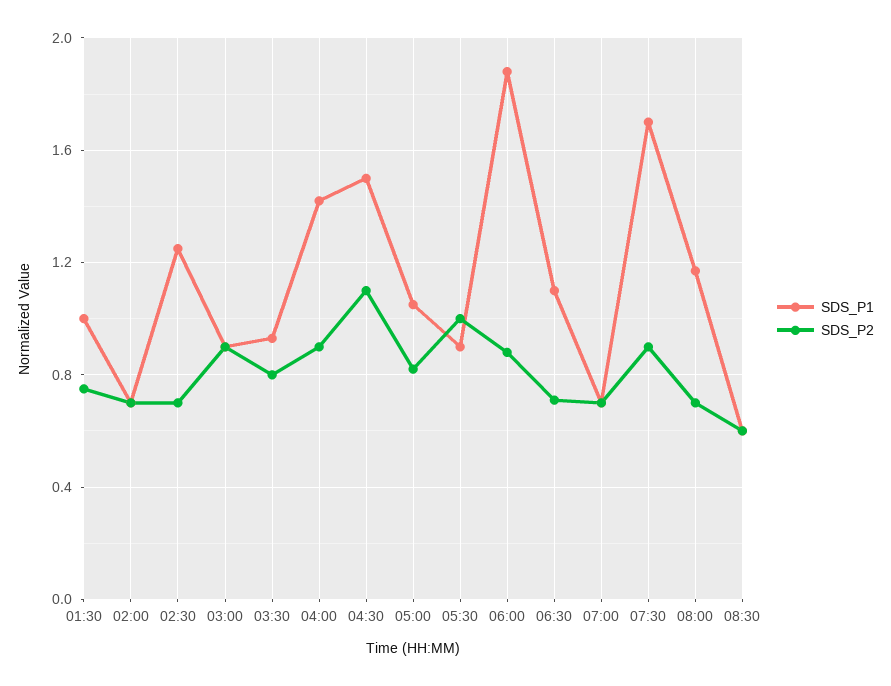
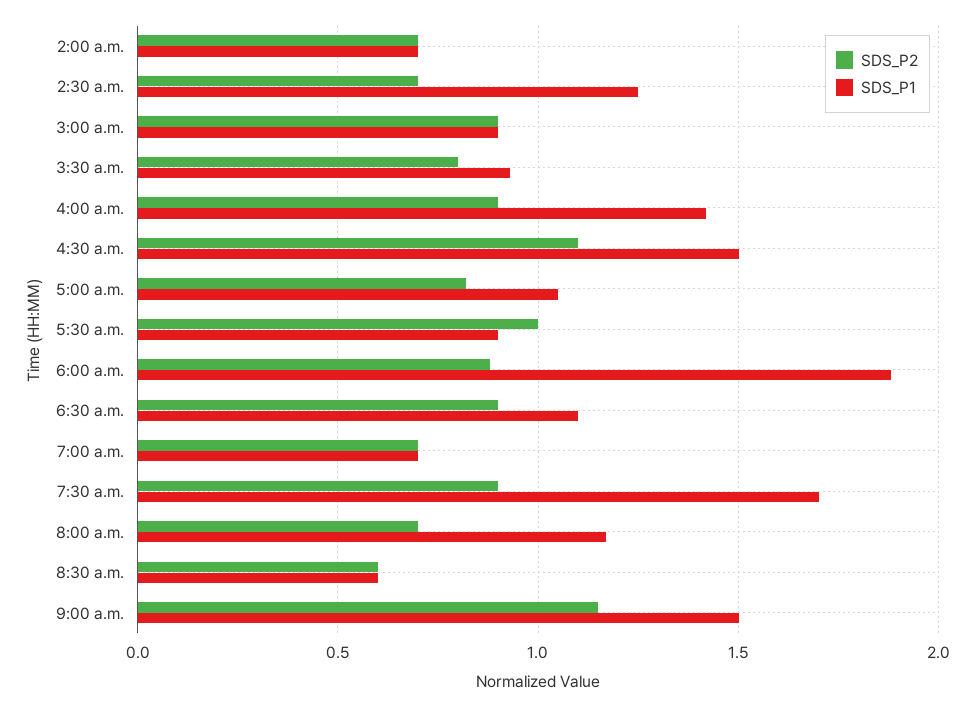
SDS_P1, 01:30: 1 -> none
SDS_P2, 01:30: 0.75 -> none
SDS_P2, 06:30: 0.7 -> 0.9
SDS_P2, 9:00 a.m.: none -> 1.15
SDS_P1, 9:00 a.m.: none -> 1.5

